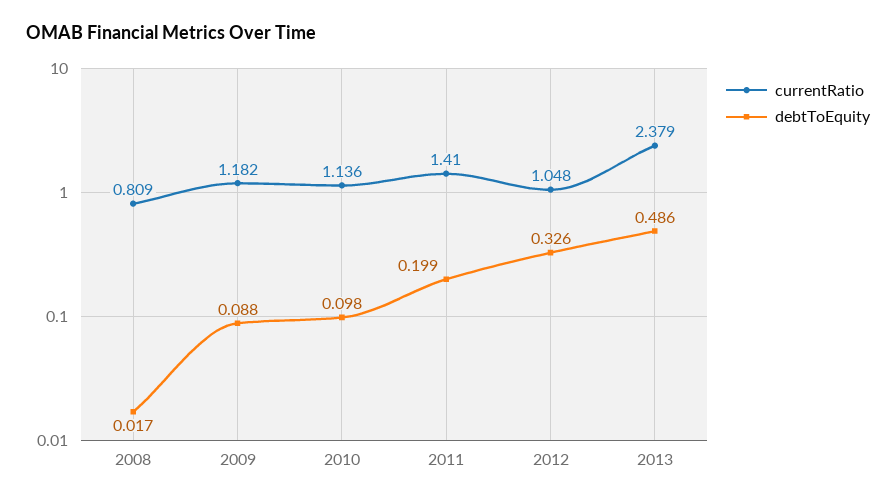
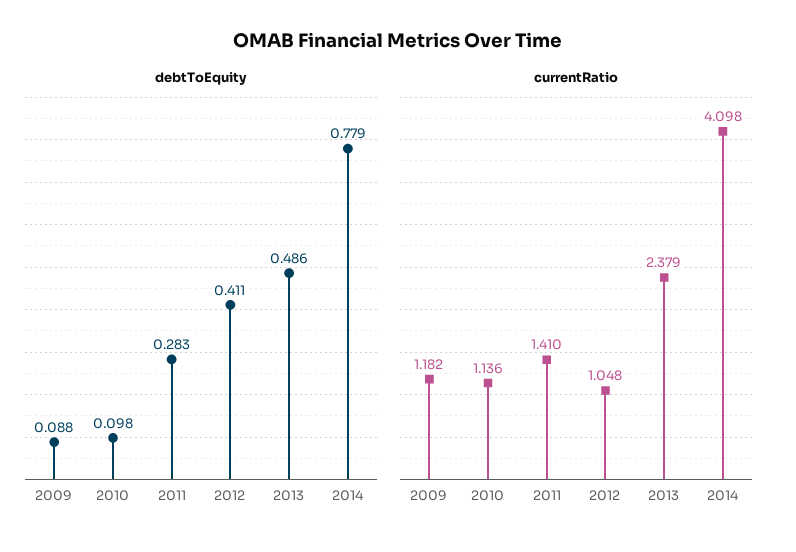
currentRatio, 2008: 0.809 -> none
debtToEquity, 2008: 0.017 -> none
debtToEquity, 2011: 0.199 -> 0.283
debtToEquity, 2012: 0.326 -> 0.411
debtToEquity, 2014: none -> 0.779
currentRatio, 2014: none -> 4.098

